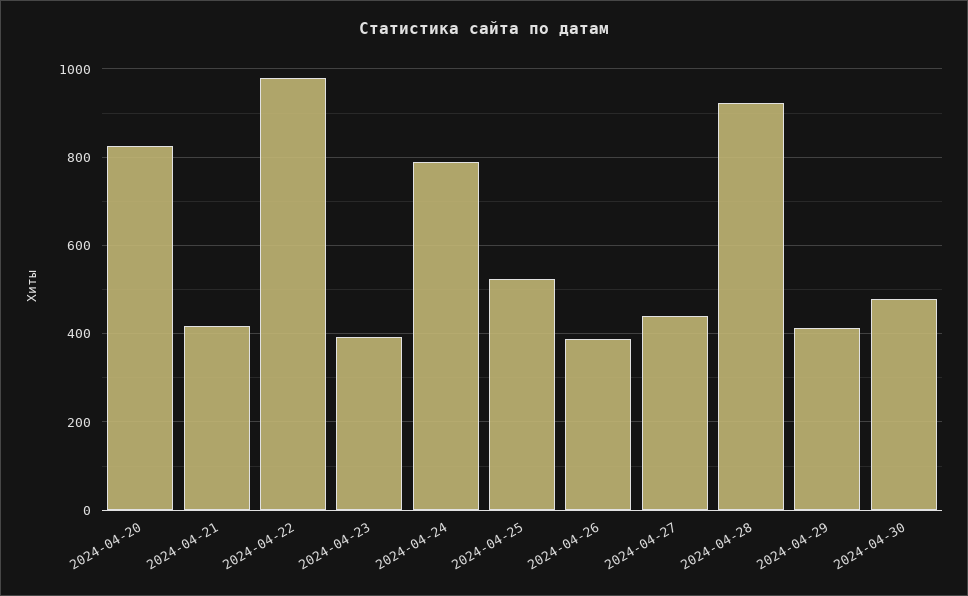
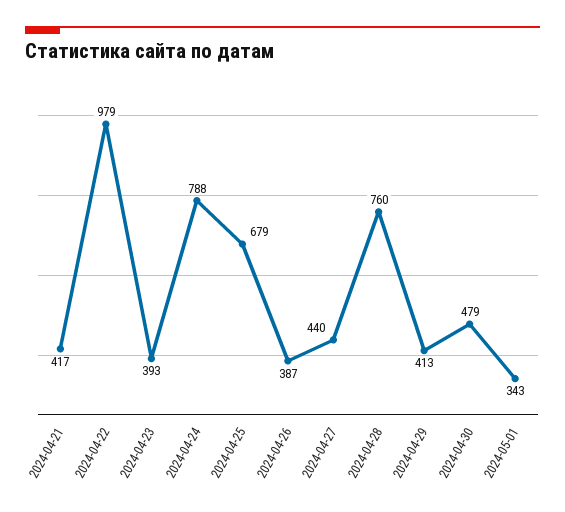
2024-04-20: 820 -> none
2024-04-25: 520 -> 679
2024-04-28: 920 -> 760
2024-05-01: none -> 343

